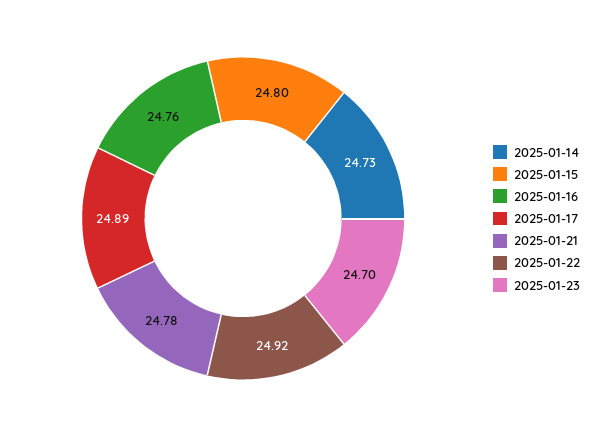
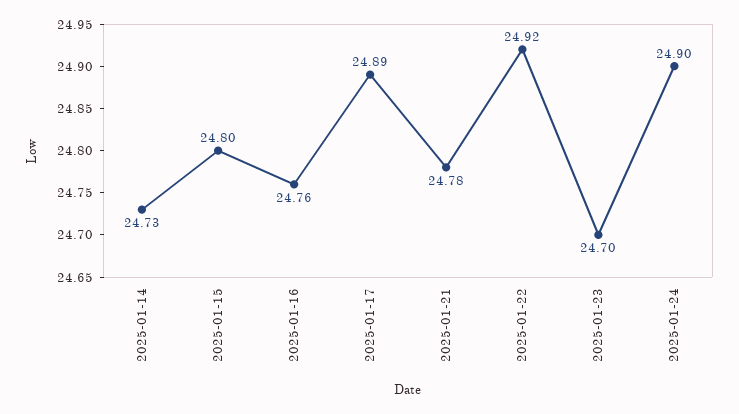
2025-01-24: none -> 24.9

